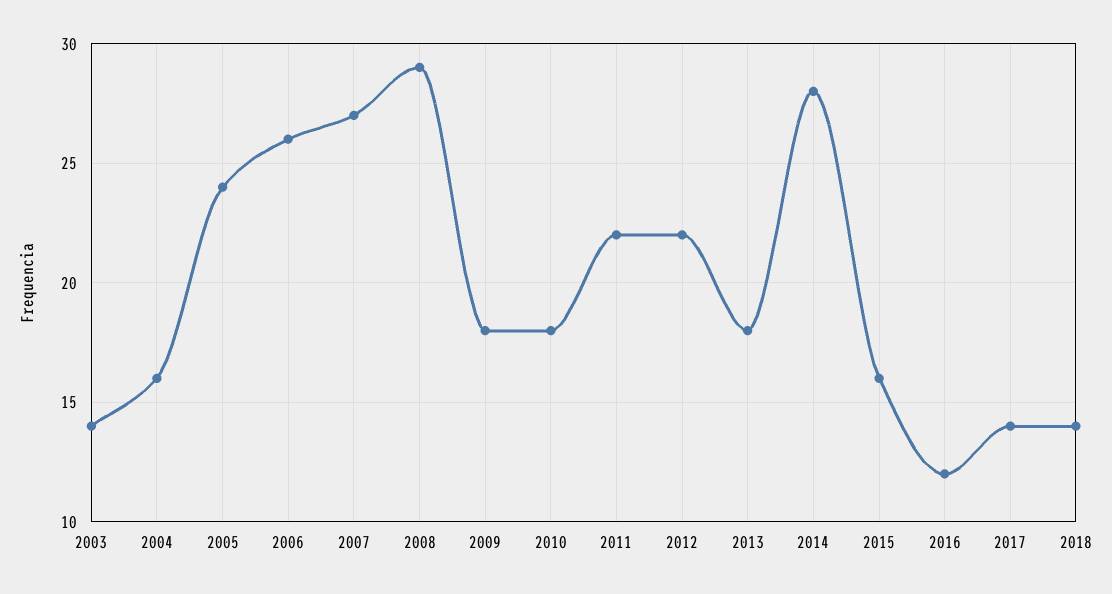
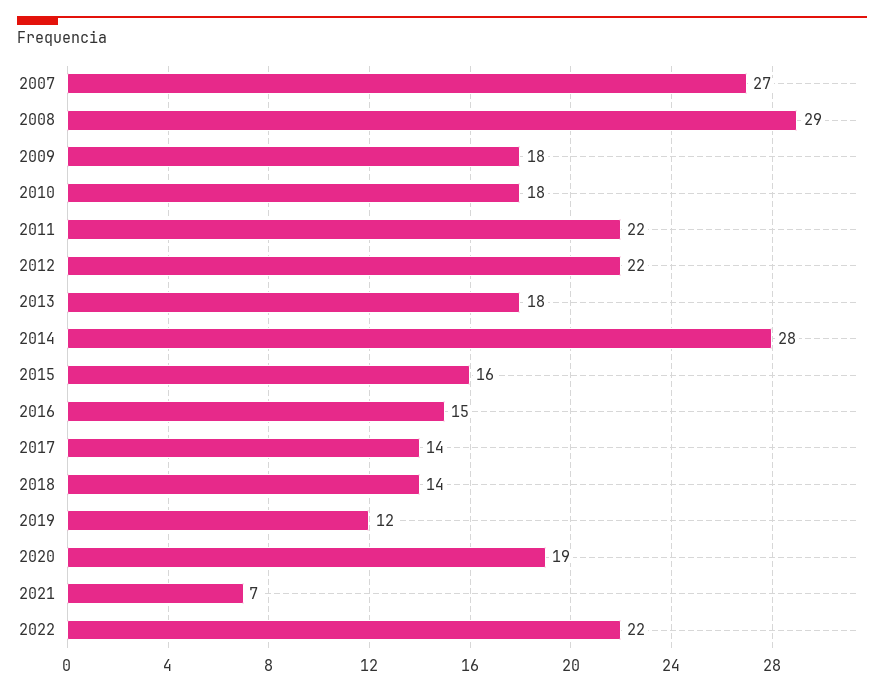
2003: 14 -> none
2004: 16 -> none
2005: 24 -> none
2006: 26 -> none
2016: 12 -> 15
2019: none -> 12
2020: none -> 19
2021: none -> 7
2022: none -> 22

